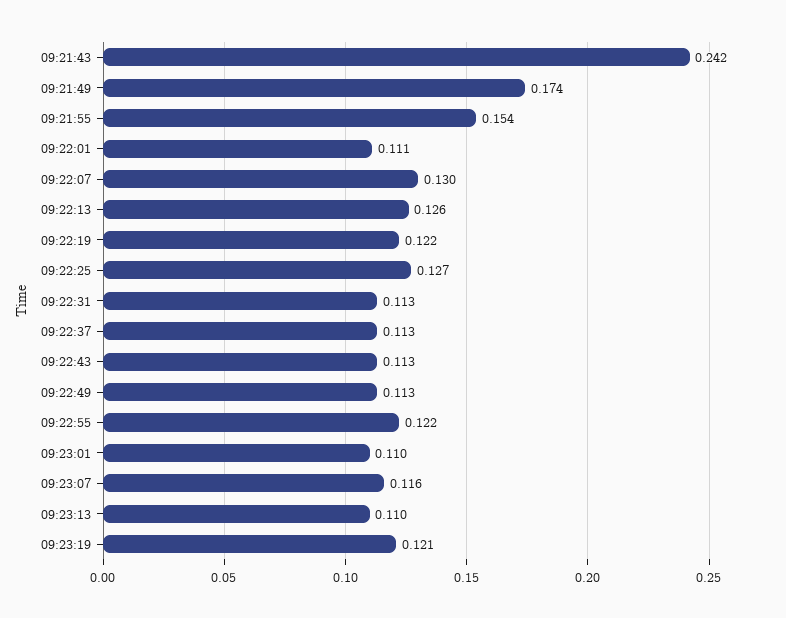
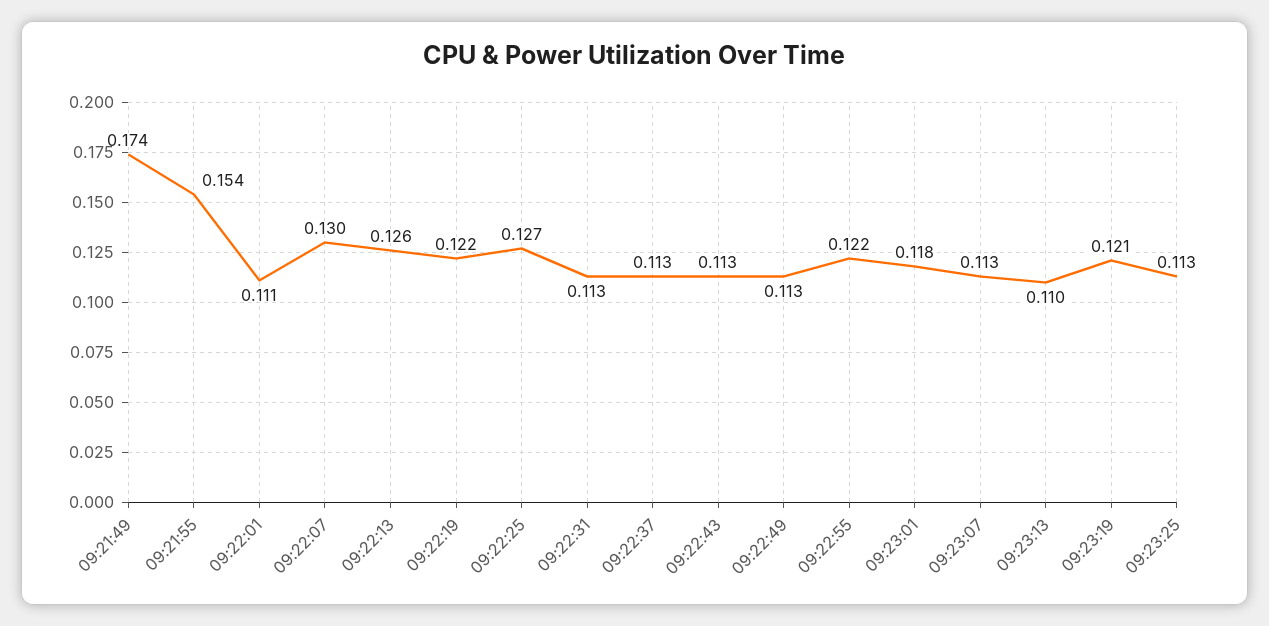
09:21:43: 0.242 -> none
09:23:01: 0.11 -> 0.118
09:23:07: 0.116 -> 0.113
09:23:25: none -> 0.113

